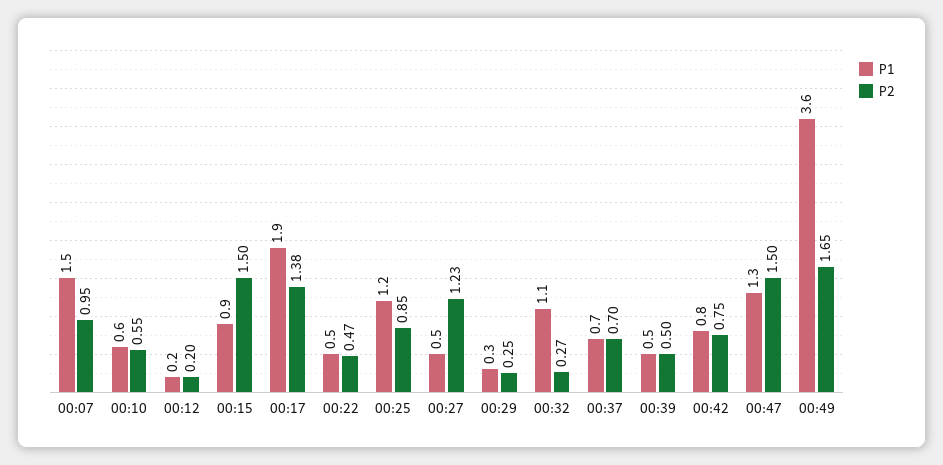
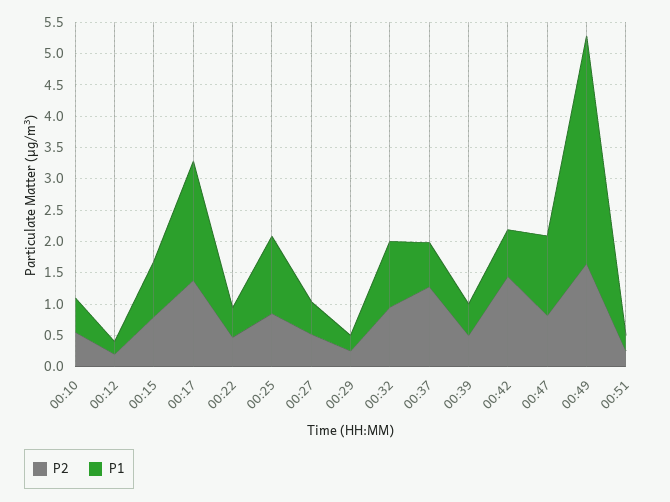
P1, 00:07: 1.5 -> none
P2, 00:07: 0.95 -> none
P2, 00:15: 1.5 -> 0.75
P2, 00:27: 1.23 -> 0.5
P2, 00:32: 0.27 -> 1
P2, 00:37: 0.7 -> 1.25
P2, 00:42: 0.75 -> 1.5
P2, 00:47: 1.5 -> 0.75
P2, 00:51: none -> 0.25
P1, 00:51: none -> 0.25

